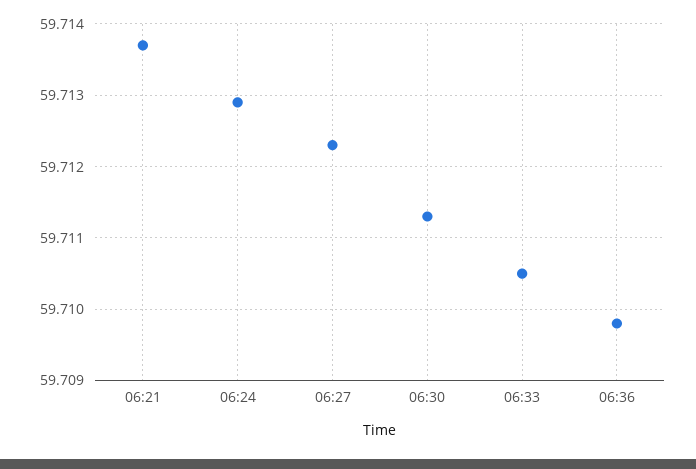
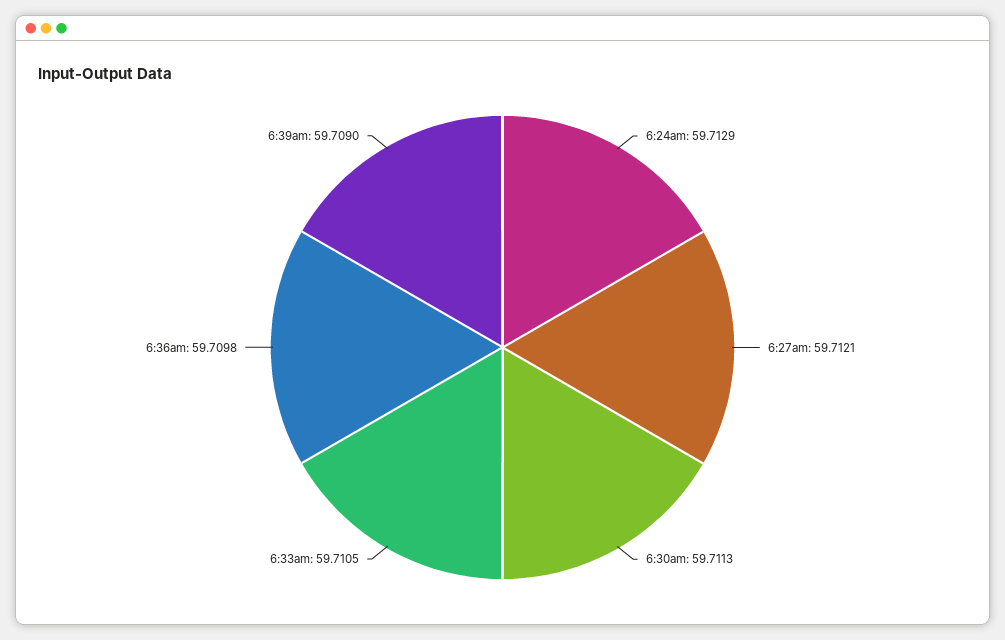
06:21: 59.7137 -> none
06:27: 59.7123 -> 59.7121
6:39am: none -> 59.709

